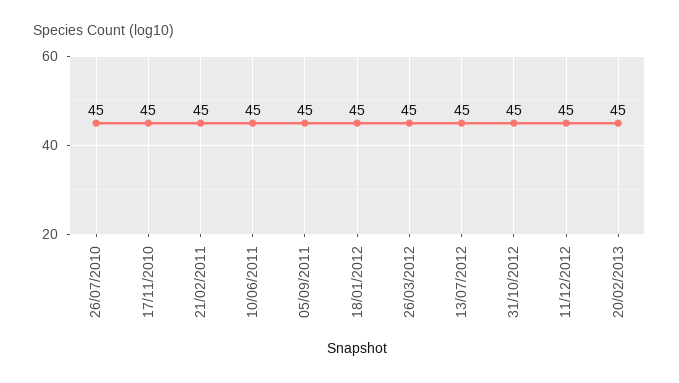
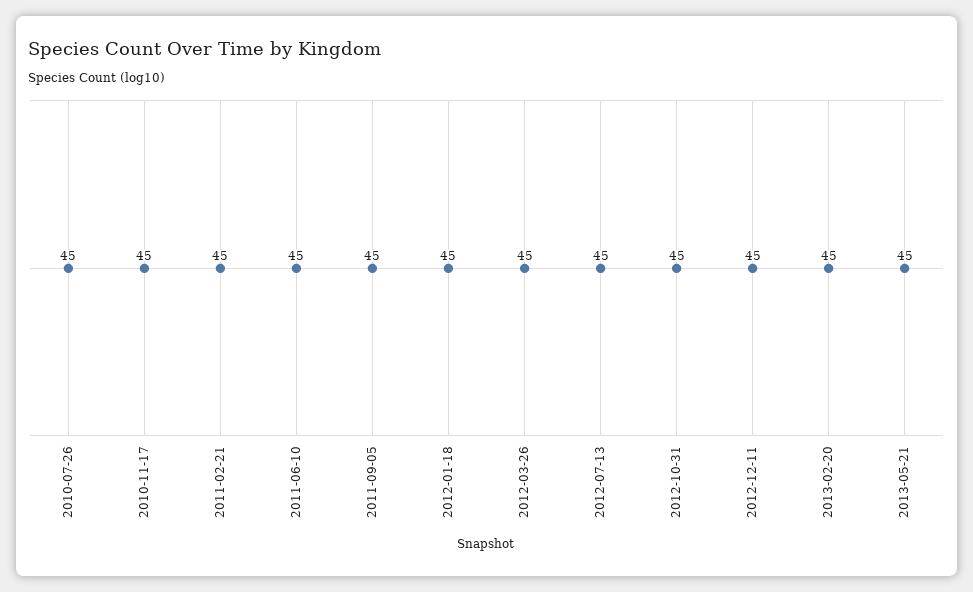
2013-05-21: none -> 45

